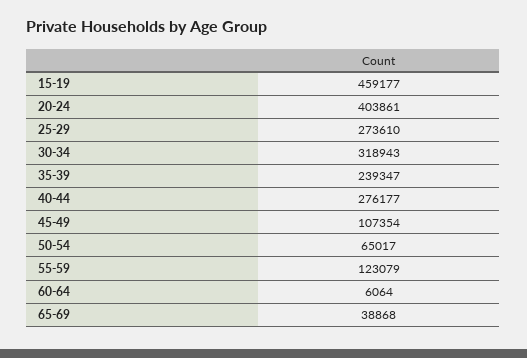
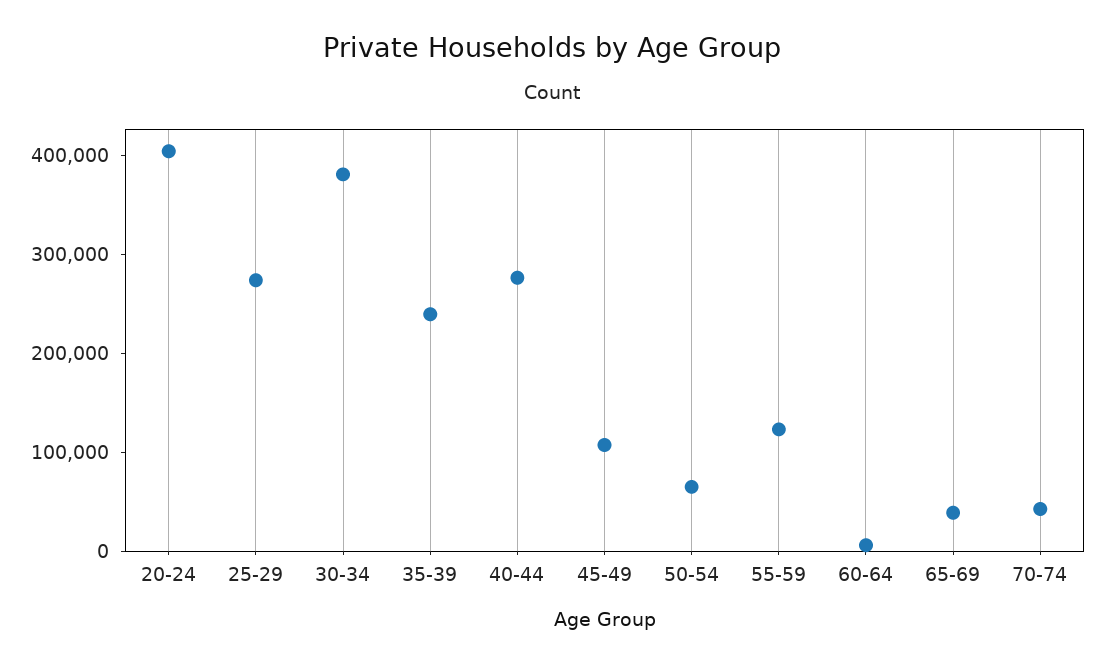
15-19: 459177 -> none
30-34: 318943 -> 380000
70-74: none -> 40000

